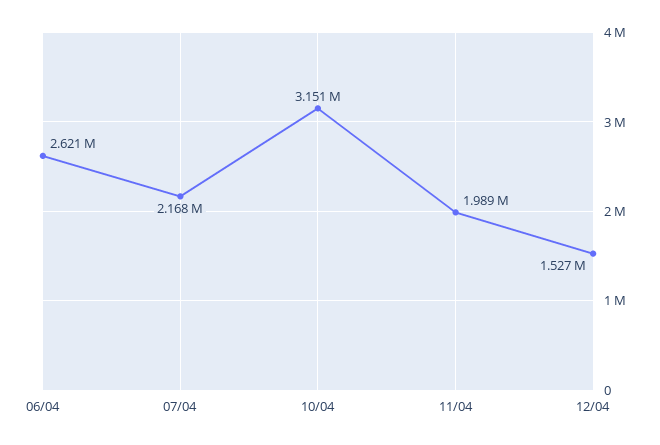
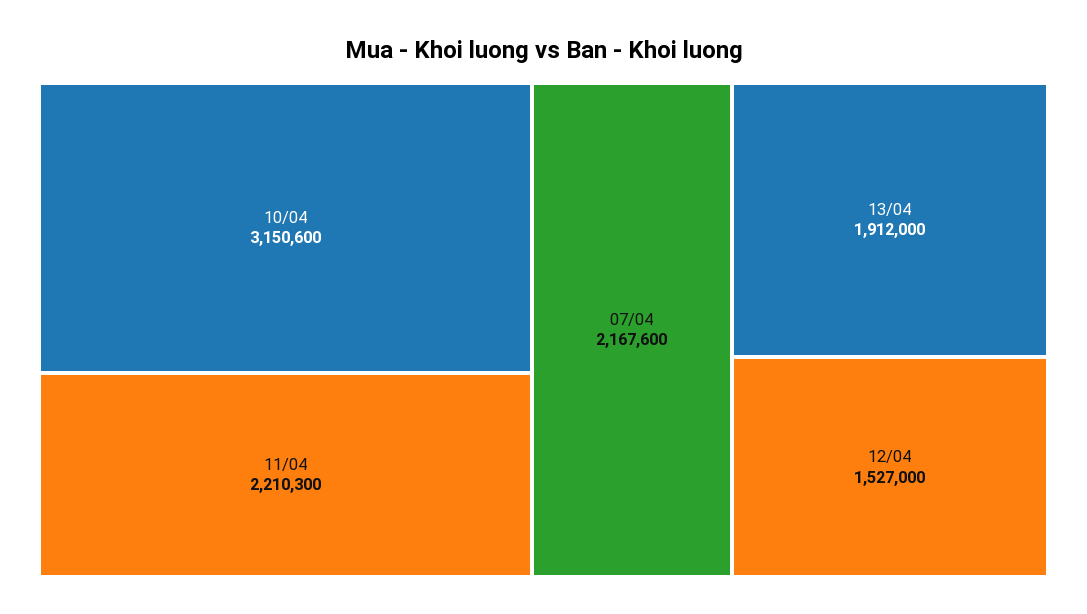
06/04: 2621000 -> none
11/04: 1989000 -> 2210300
13/04: none -> 1912000

